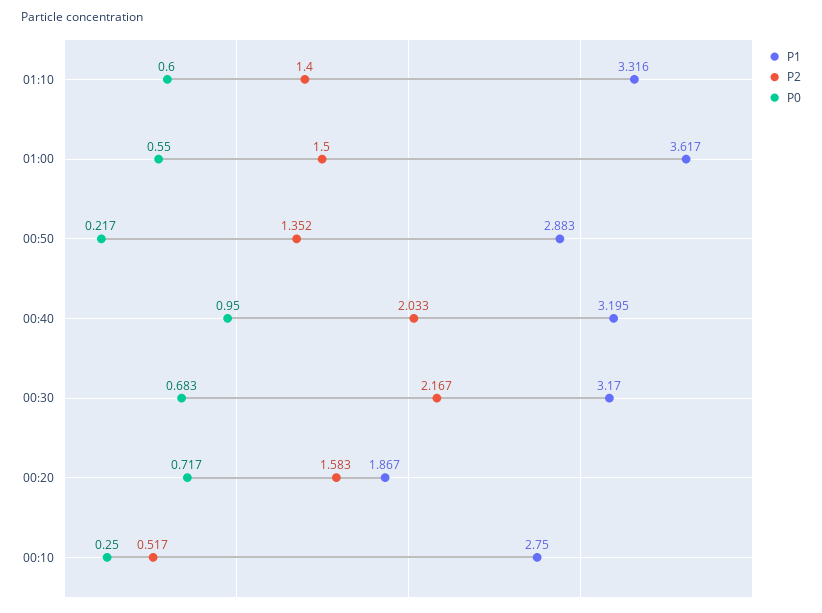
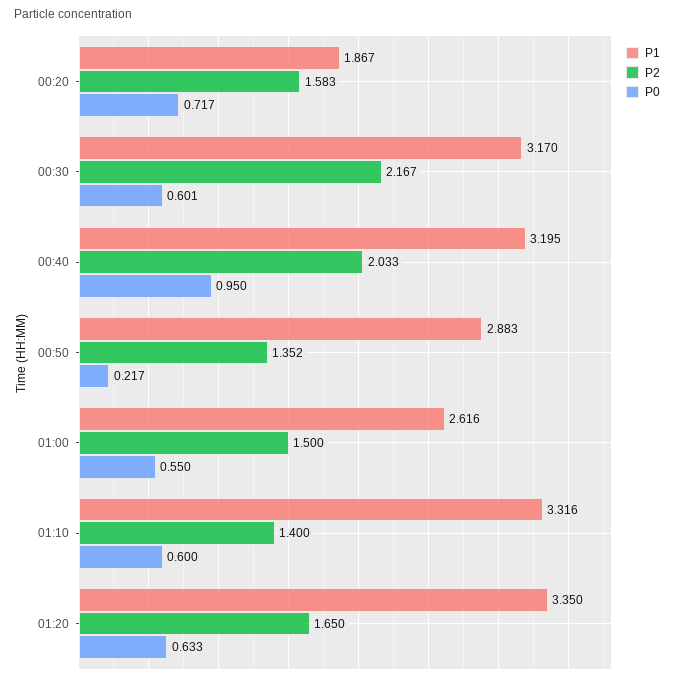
P1, 01:00: 3.617 -> 2.616
P0, 00:30: 0.683 -> 0.601
P1, 00:10: 2.75 -> none
P2, 00:10: 0.517 -> none
P0, 00:10: 0.25 -> none
P1, 01:20: none -> 3.35
P2, 01:20: none -> 1.65
P0, 01:20: none -> 0.633

